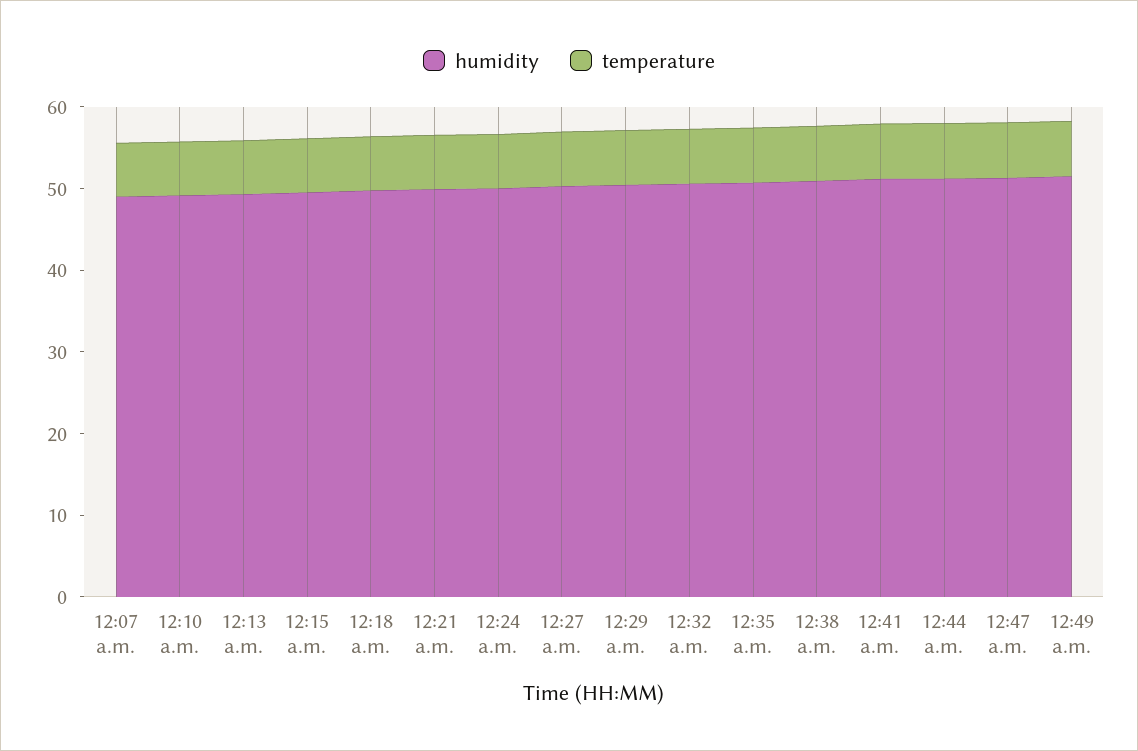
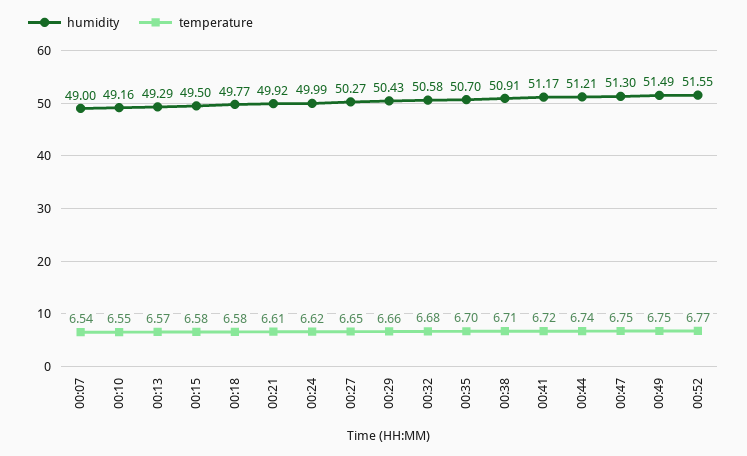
humidity, 00:52: none -> 51.55
temperature, 00:52: none -> 6.77

